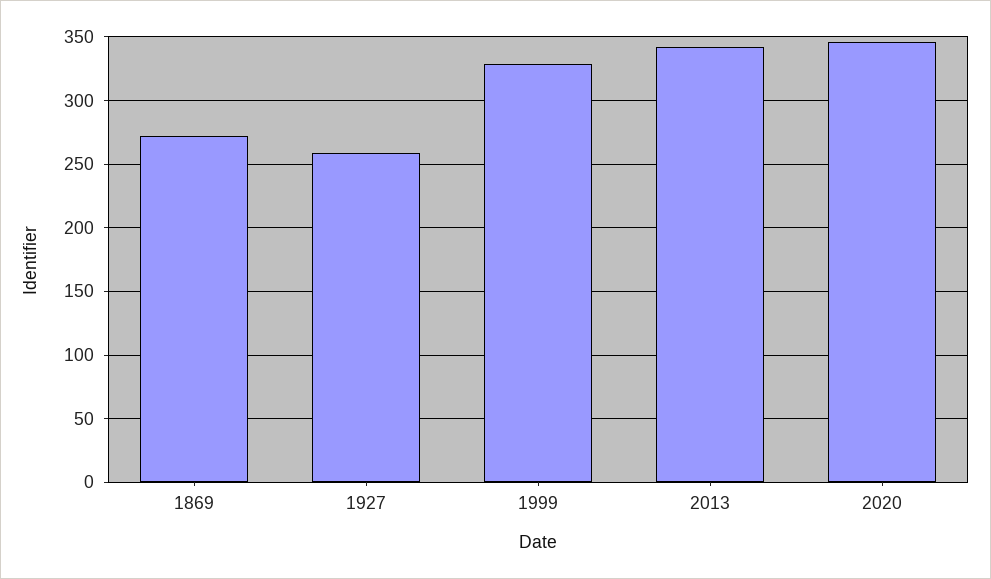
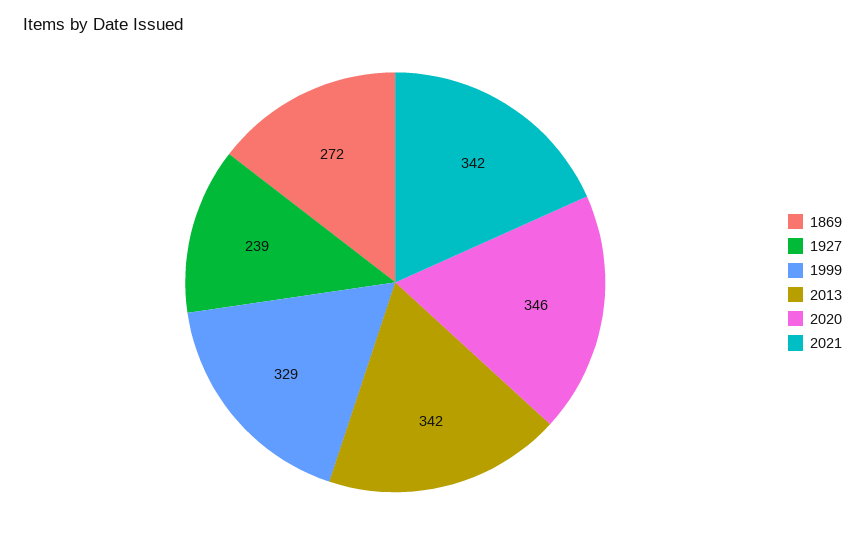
1927: 260 -> 239
2021: none -> 342

